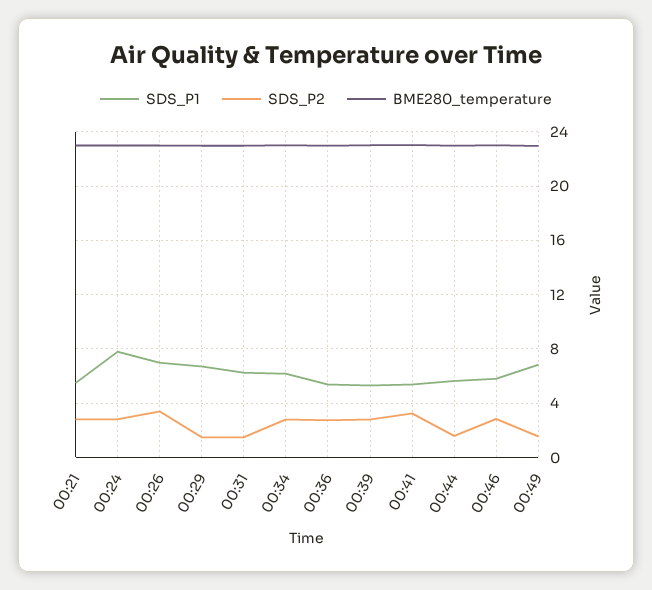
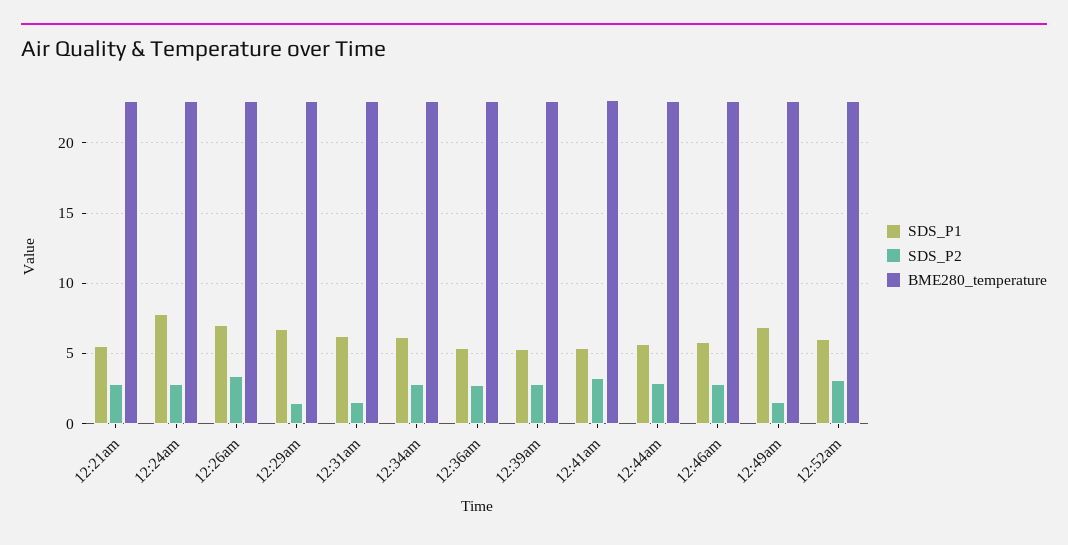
SDS_P2, 00:44: 1.5 -> 3
SDS_P1, 12:52am: none -> 6
SDS_P2, 12:52am: none -> 3
BME280_temperature, 12:52am: none -> 23

